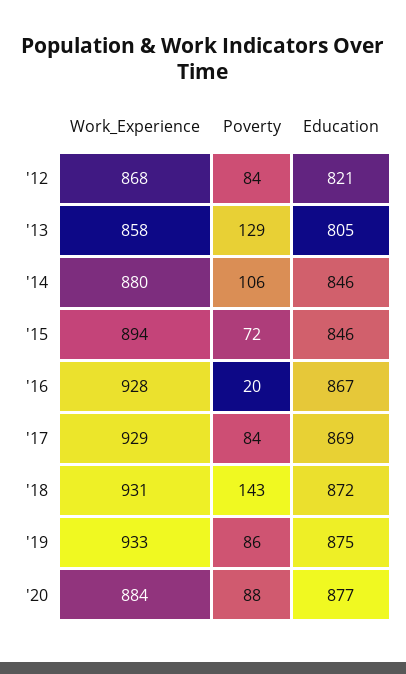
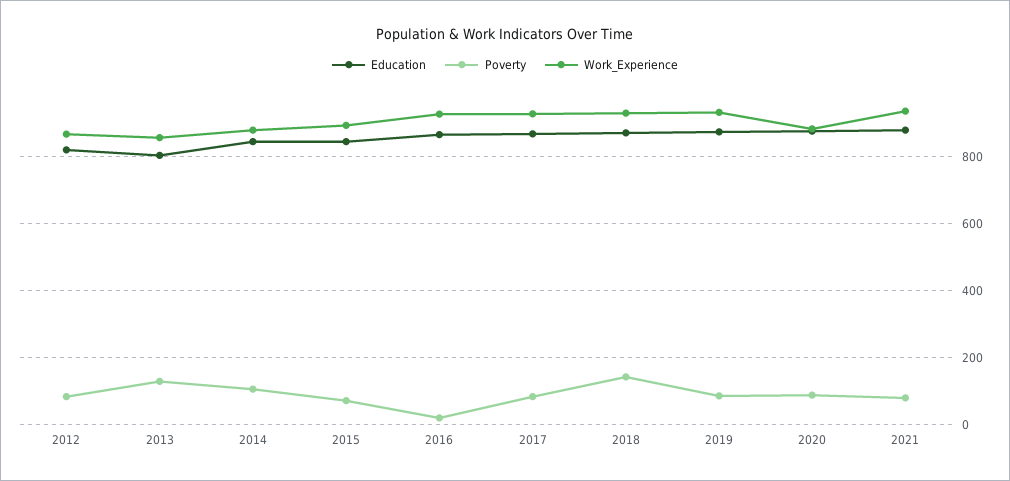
Education, 2021: none -> 880
Poverty, 2021: none -> 80
Work_Experience, 2021: none -> 940

